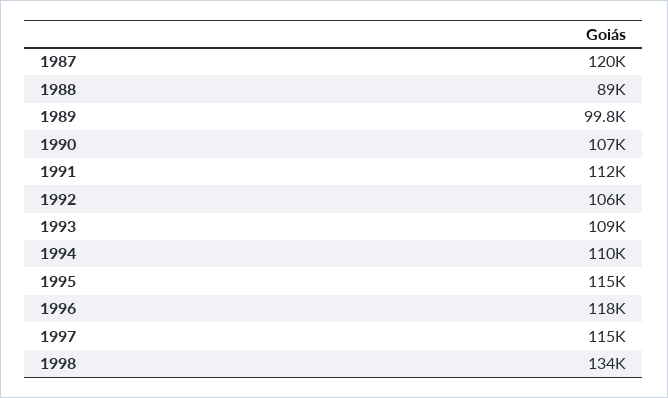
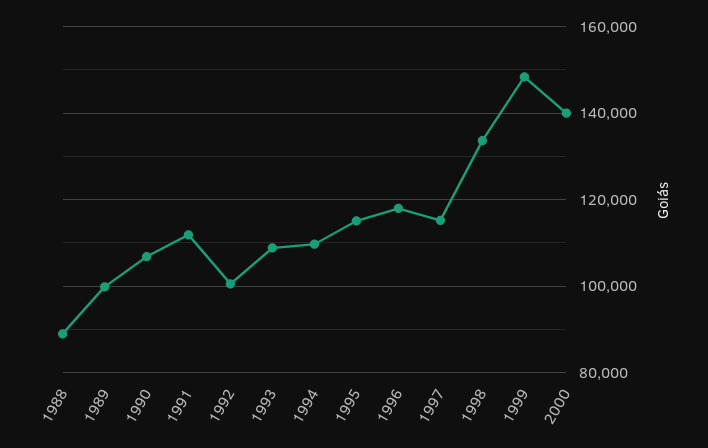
1987: 120000 -> none
1992: 106000 -> 100000
1999: none -> 148000
2000: none -> 140000

